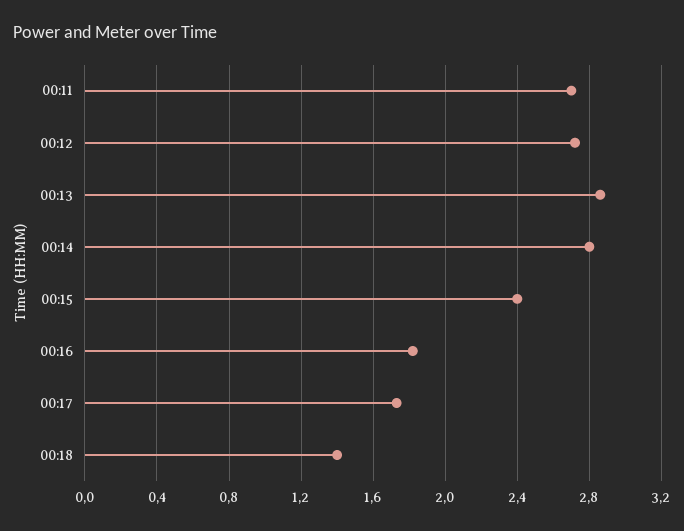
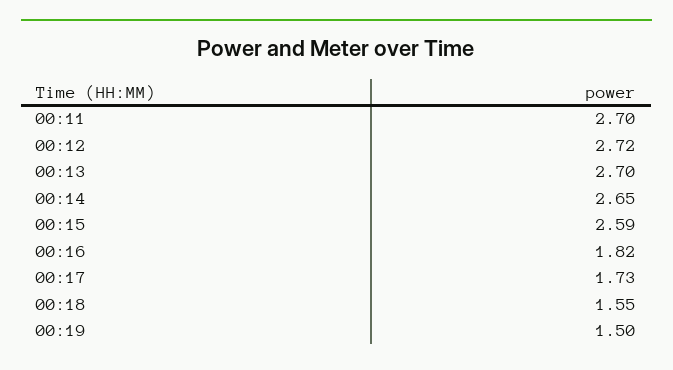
00:13: 2.85 -> 2.7
00:14: 2.8 -> 2.65
00:15: 2.4 -> 2.59
00:18: 1.4 -> 1.55
00:19: none -> 1.5

